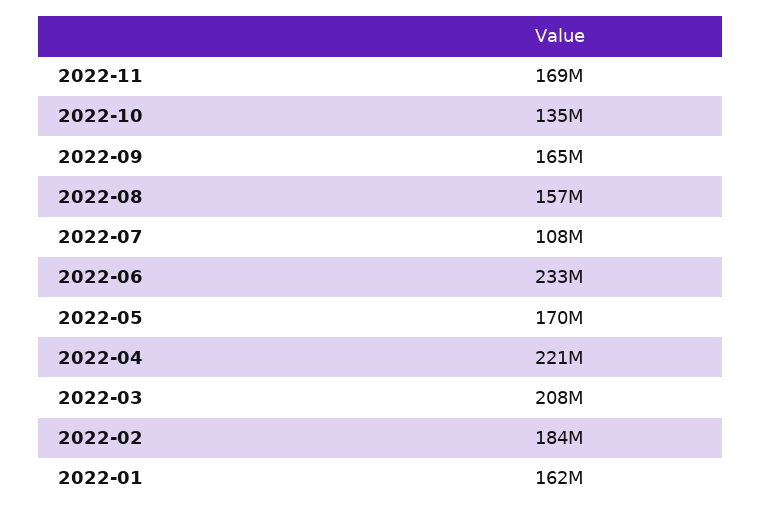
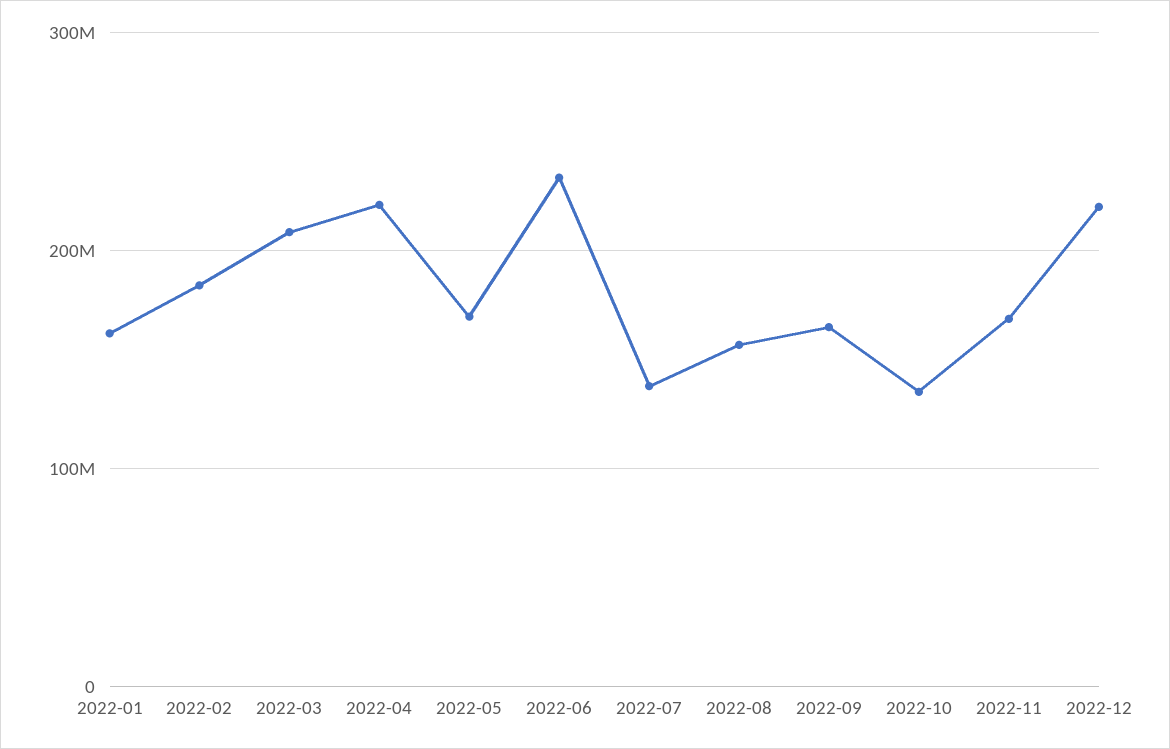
2022-07: 108000000 -> 140000000
2022-12: none -> 220000000

